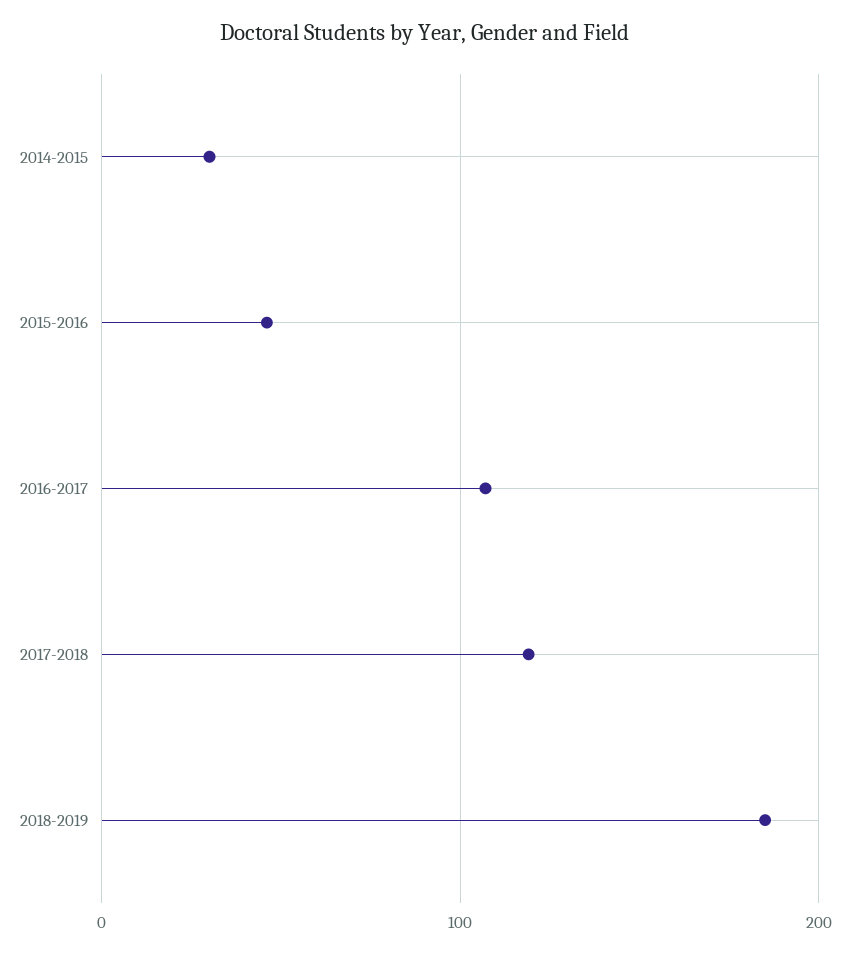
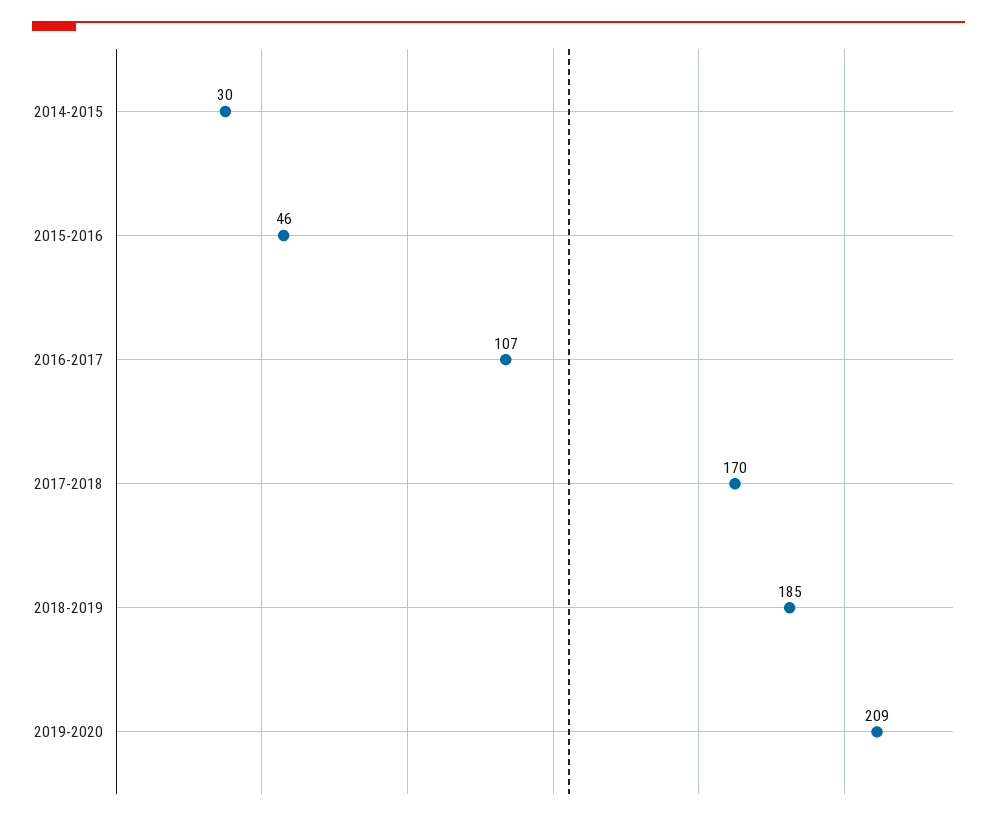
2017-2018: 120 -> 170
2019-2020: none -> 209

